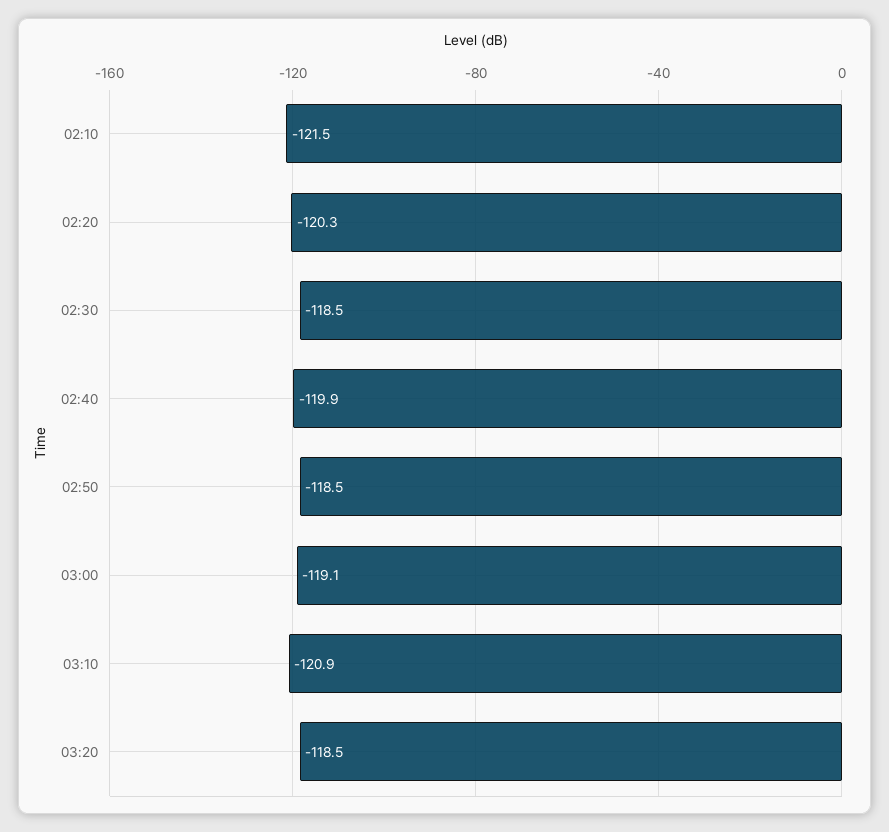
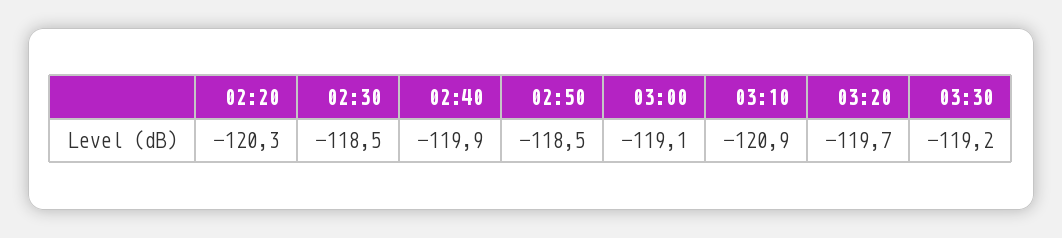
02:10: -121.5 -> none
03:20: -118.5 -> -119.7
03:30: none -> -119.2

